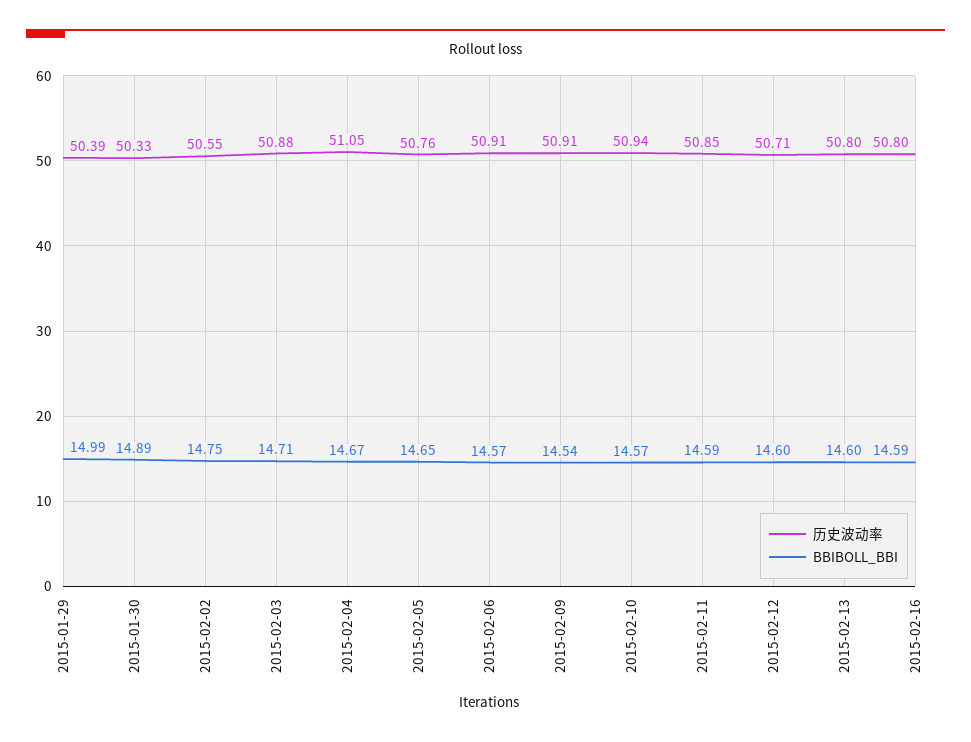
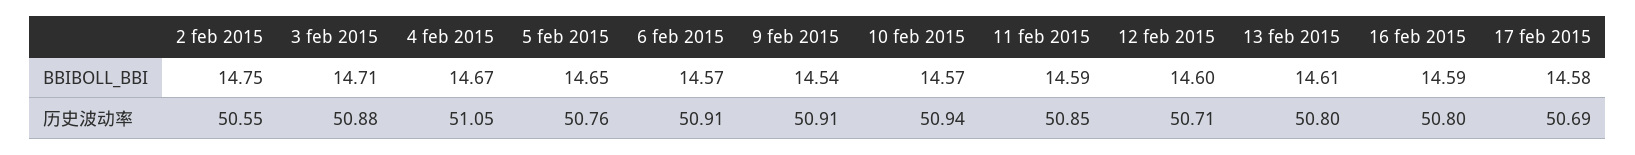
历史波动率, 2015-01-29: 50.39 -> none
BBIBOLL_BBI, 2015-01-29: 14.99 -> none
历史波动率, 2015-01-30: 50.33 -> none
BBIBOLL_BBI, 2015-01-30: 14.89 -> none
BBIBOLL_BBI, 2015-02-13: 14.6 -> 14.61
BBIBOLL_BBI, 17 feb 2015: none -> 14.58
历史波动率, 17 feb 2015: none -> 50.69

